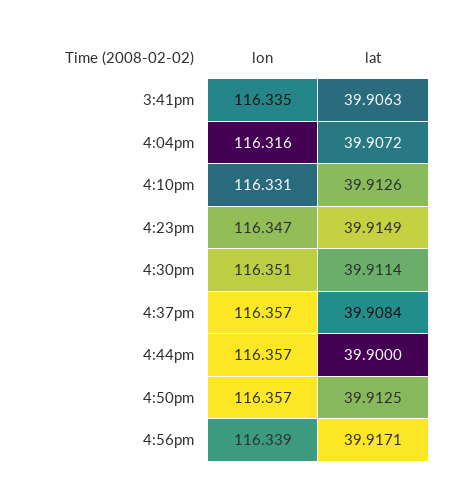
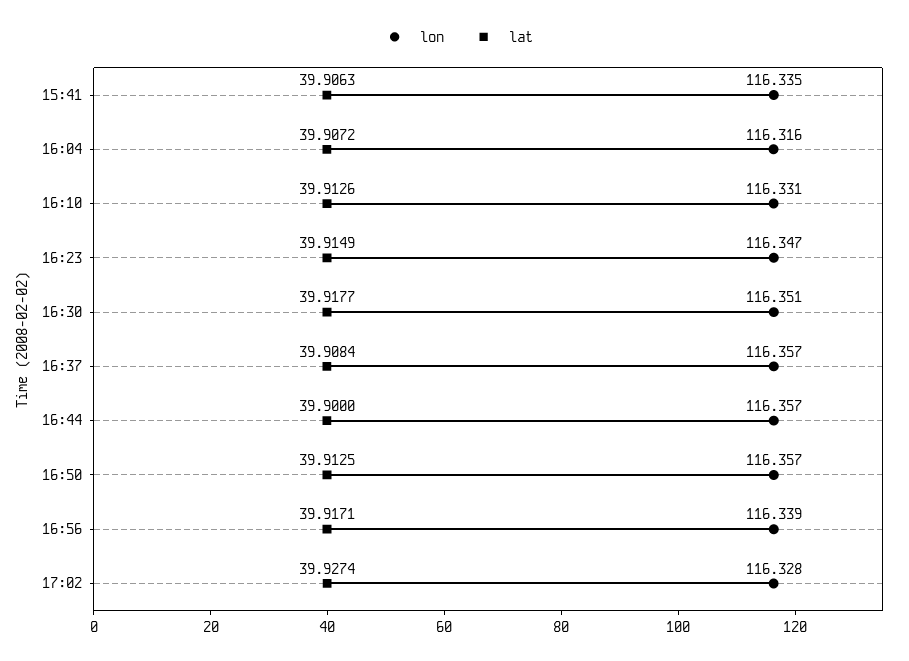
lat, 4:30pm: 39.9114 -> 39.9177
lon, 17:02: none -> 116.328
lat, 17:02: none -> 39.9274

